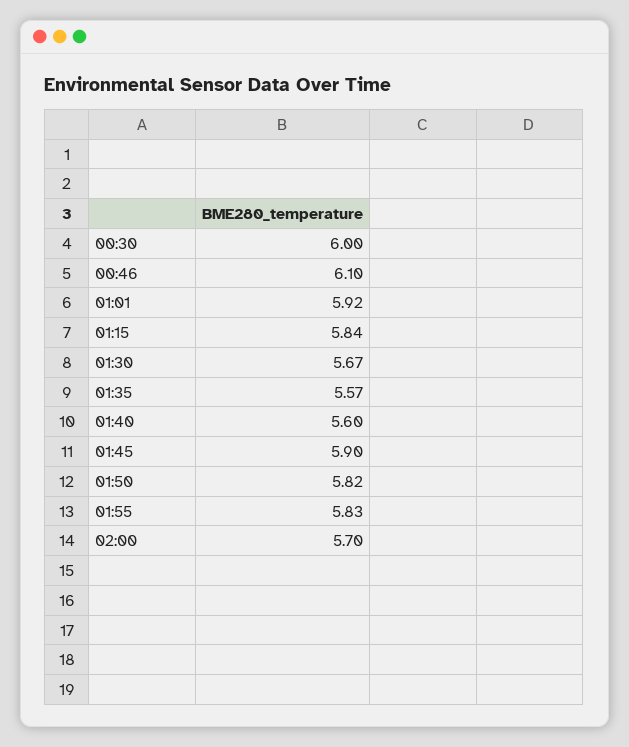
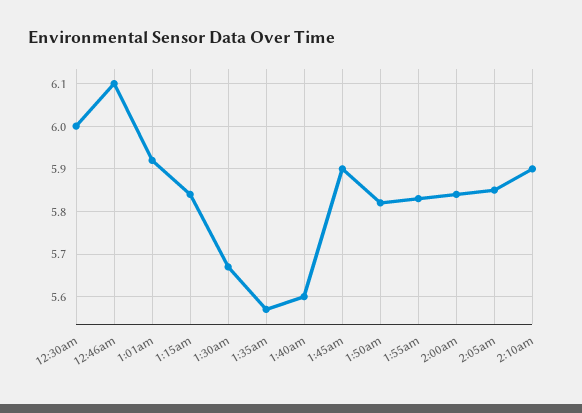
02:00: 5.7 -> 5.85
2:05am: none -> 5.85
2:10am: none -> 5.9

